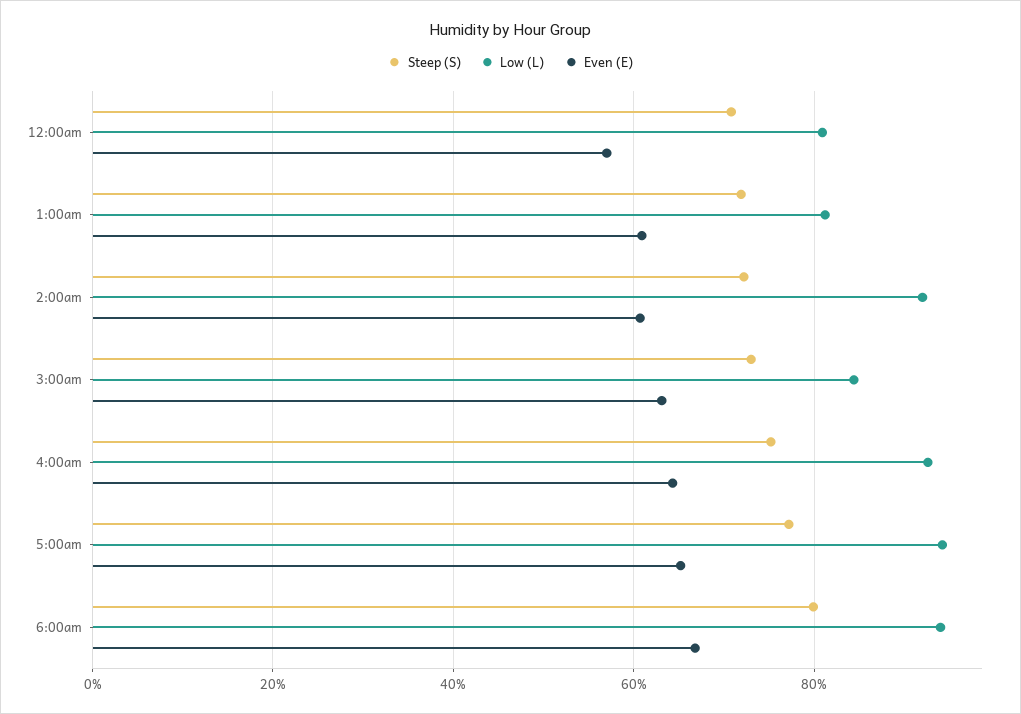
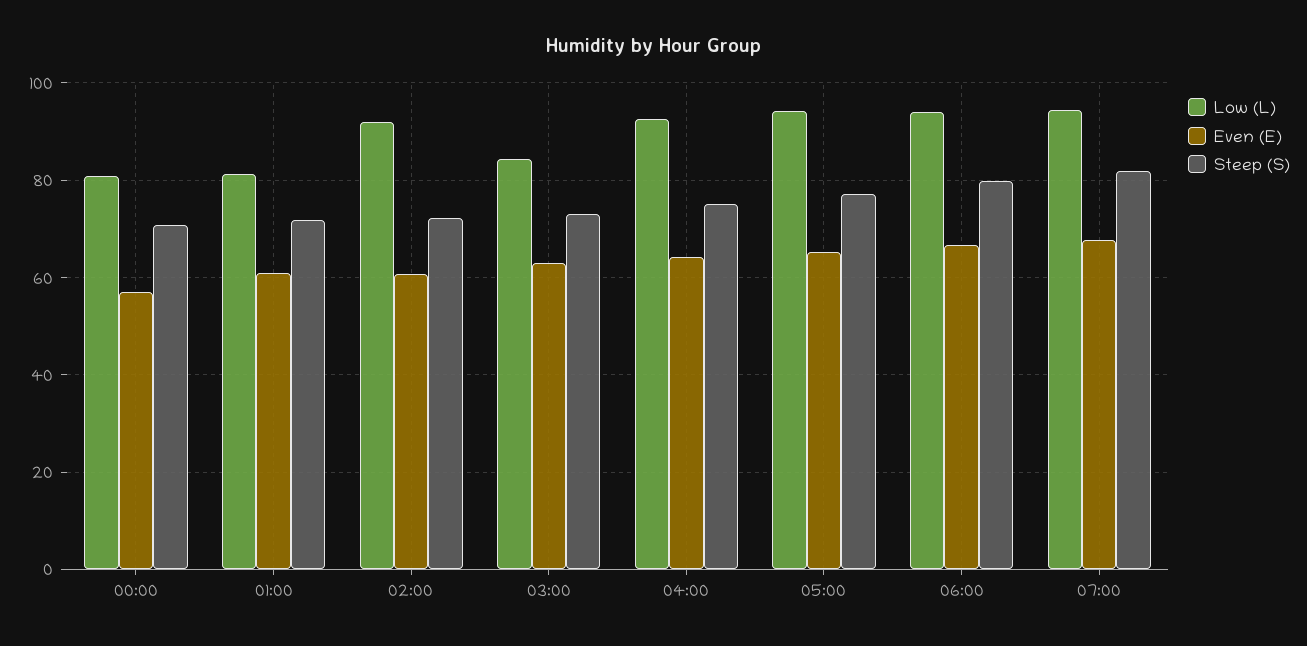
Low (L), 07:00: none -> 94
Even (E), 07:00: none -> 68
Steep (S), 07:00: none -> 82

